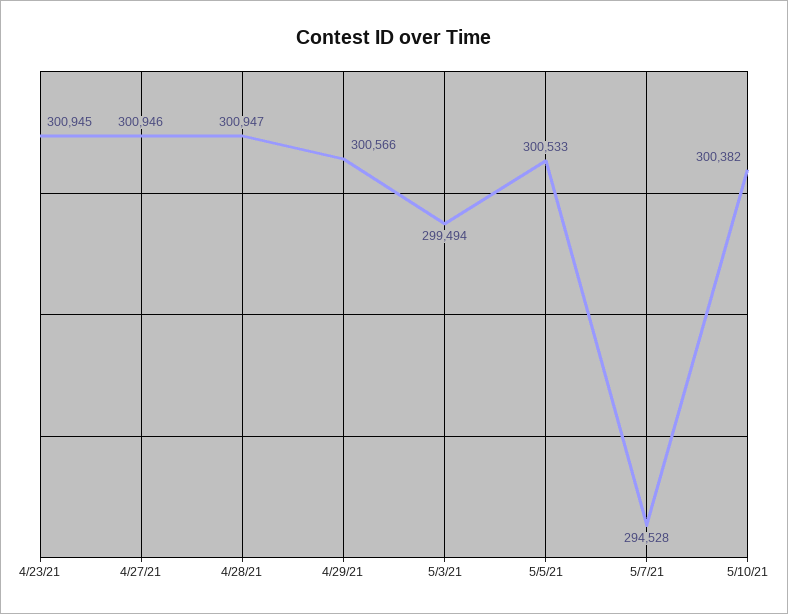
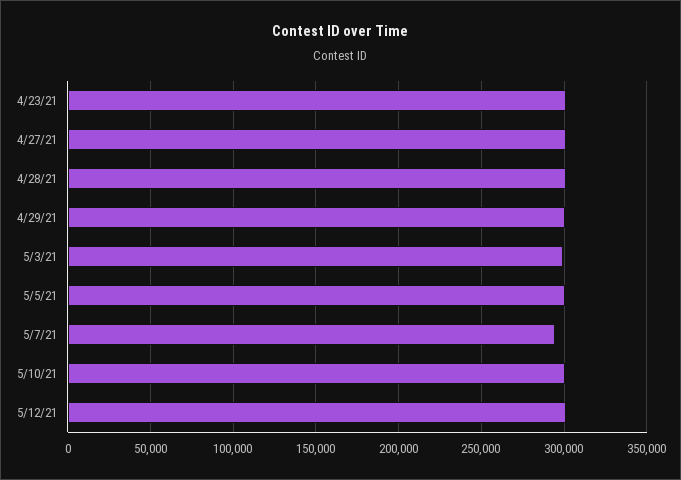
5/12/21: none -> 300000

